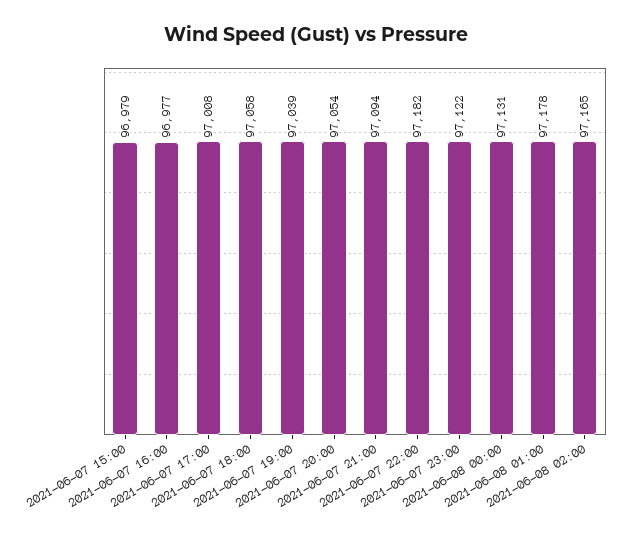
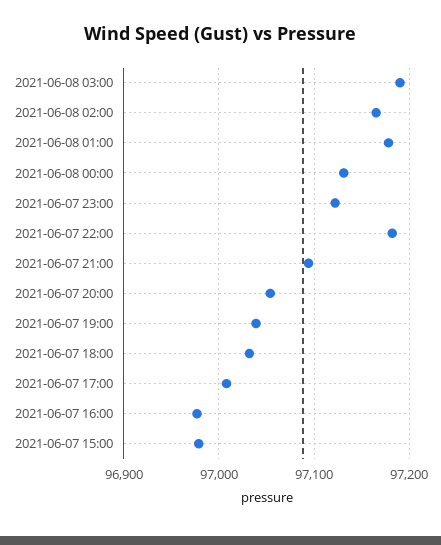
2021-06-07 18:00: 97058 -> 97030
2021-06-08 03:00: none -> 97190

